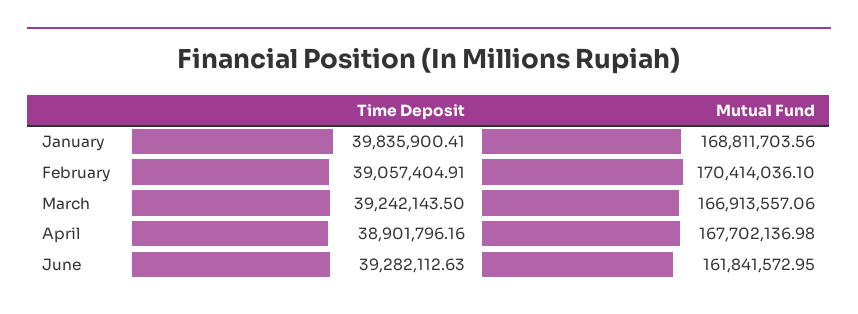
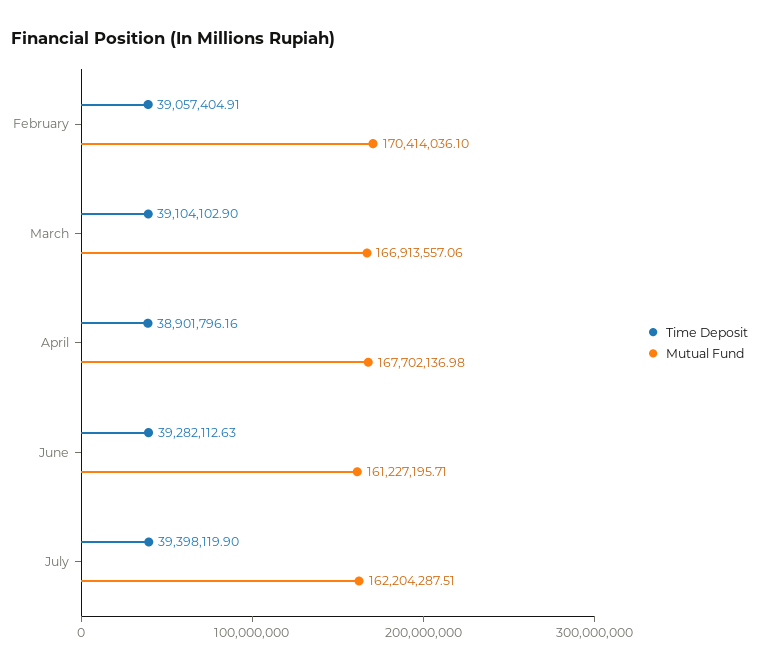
Time Deposit, January: 39835900.41 -> none
Mutual Fund, January: 168811703.56 -> none
Time Deposit, March: 39242143.5 -> 39104102.9
Mutual Fund, June: 161841572.95 -> 161227195.71
Time Deposit, July: none -> 39398119.9
Mutual Fund, July: none -> 162204287.51

